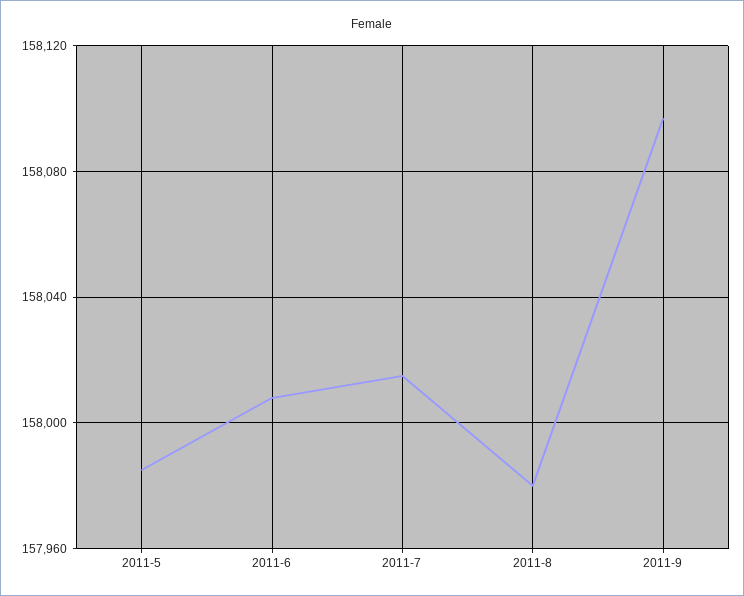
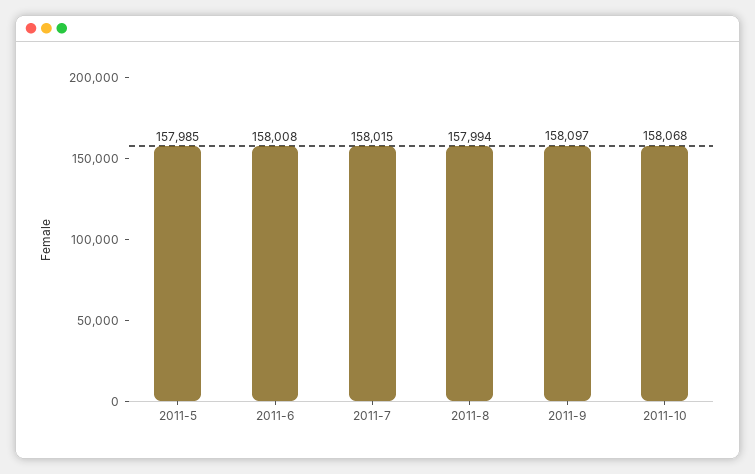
2011-8: 157980 -> 157994
2011-10: none -> 158068

